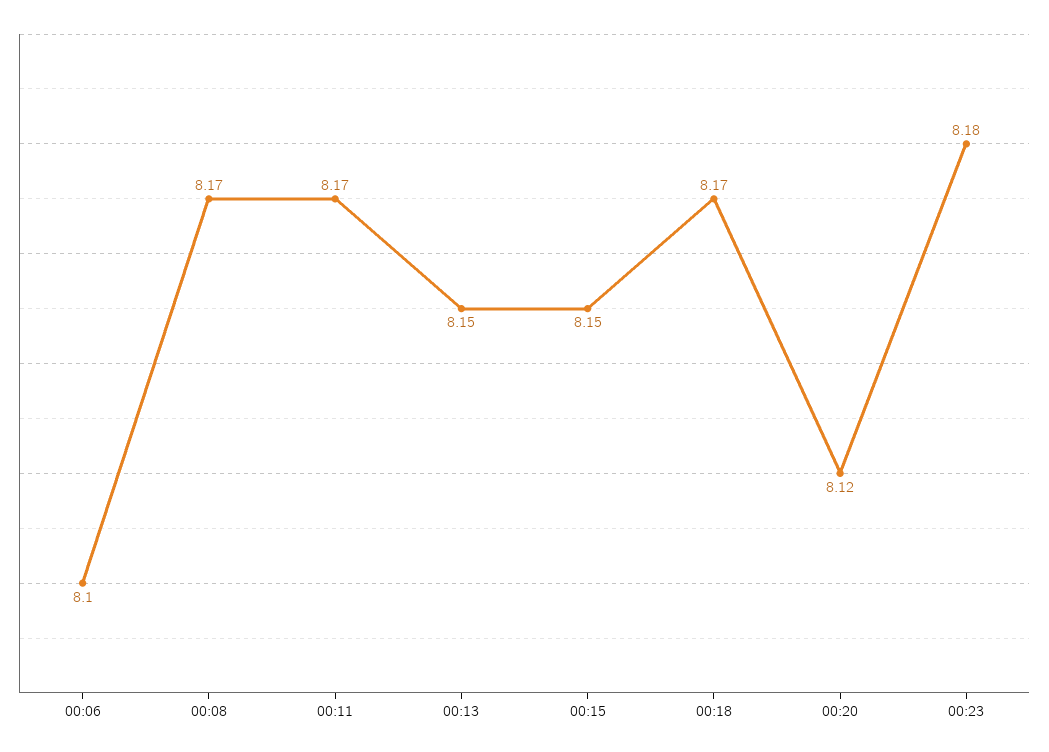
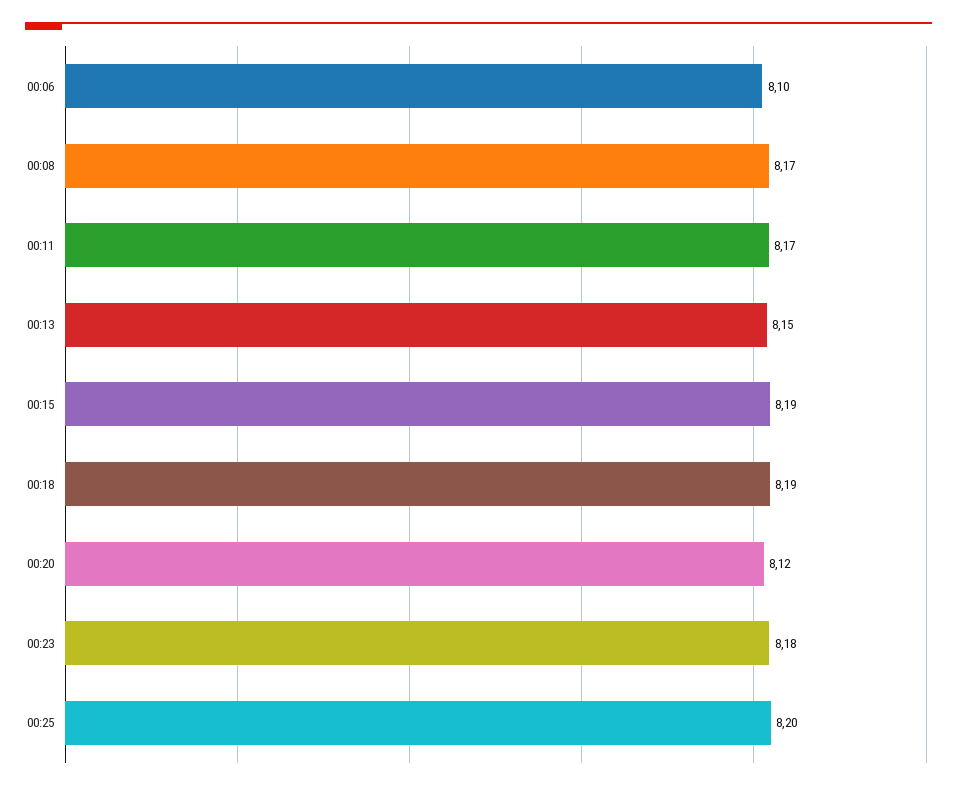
00:15: 8.15 -> 8.19
00:18: 8.17 -> 8.19
00:25: none -> 8.2

